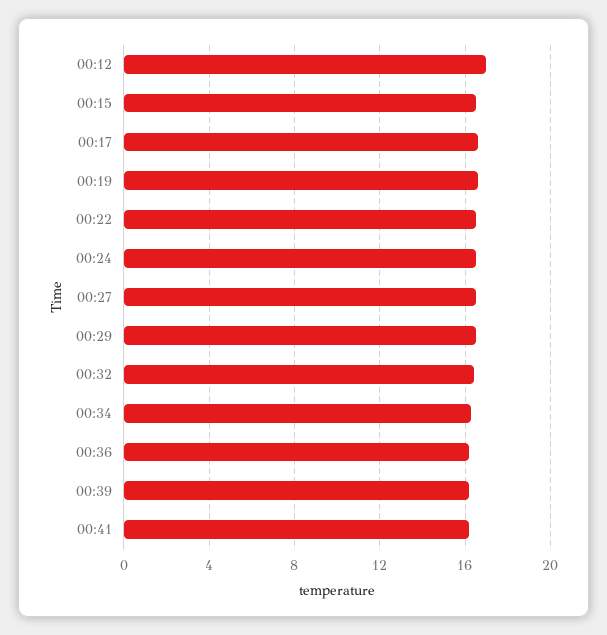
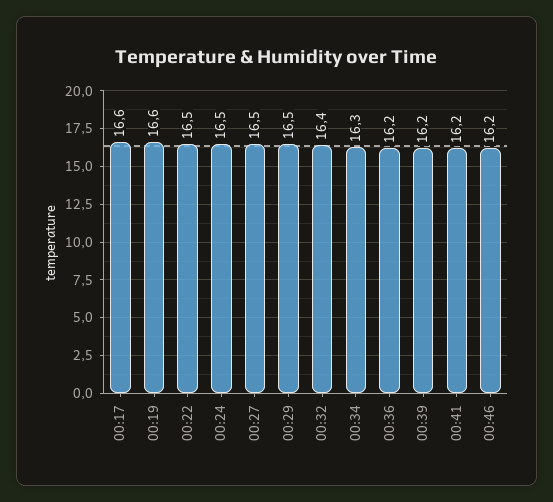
00:12: 17 -> none
00:15: 16.5 -> none
00:46: none -> 16.2

